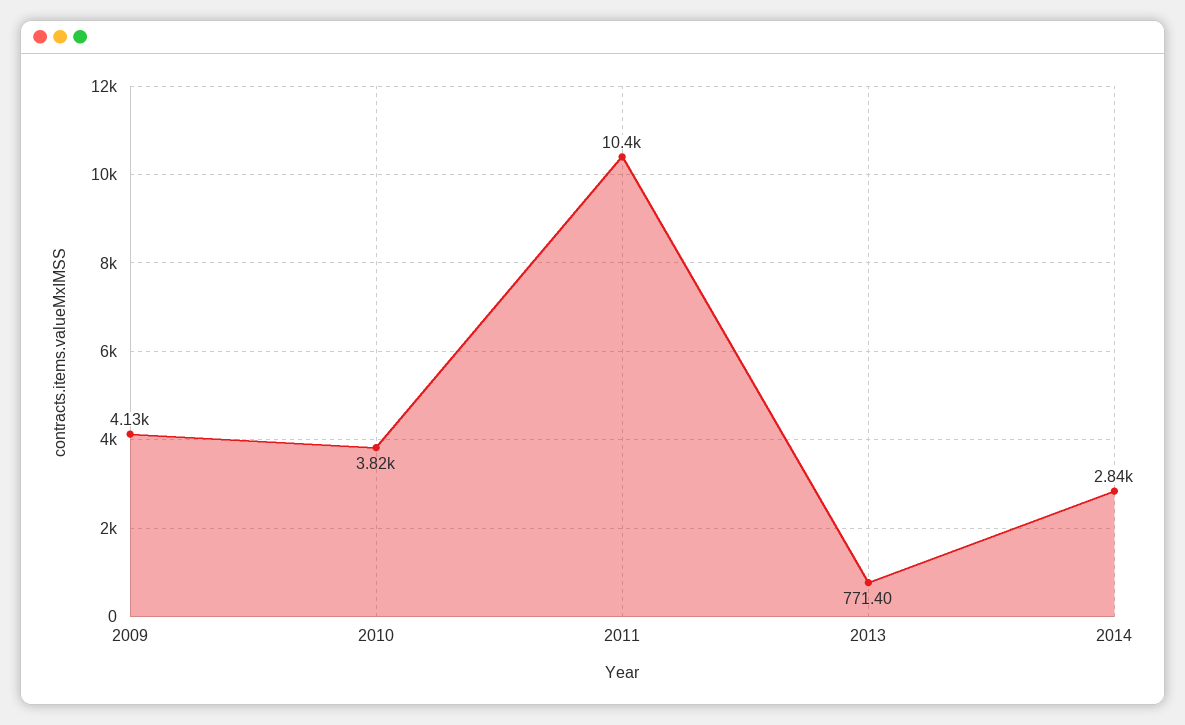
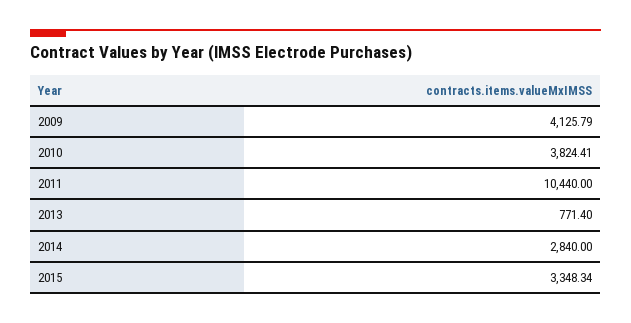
2015: none -> 3348.34

